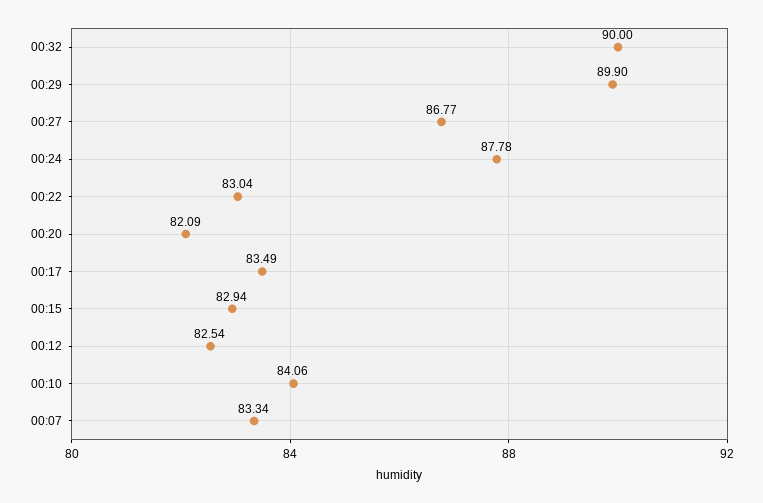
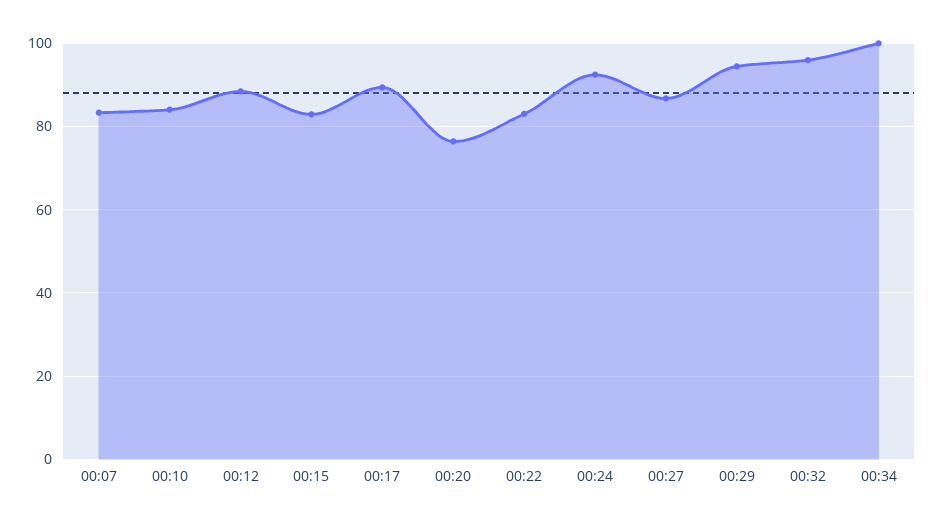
00:32: 90 -> 96
00:29: 89.9 -> 94
00:24: 87.78 -> 92
00:20: 82.09 -> 76
00:17: 83.49 -> 90
00:12: 82.54 -> 88
00:34: none -> 100

